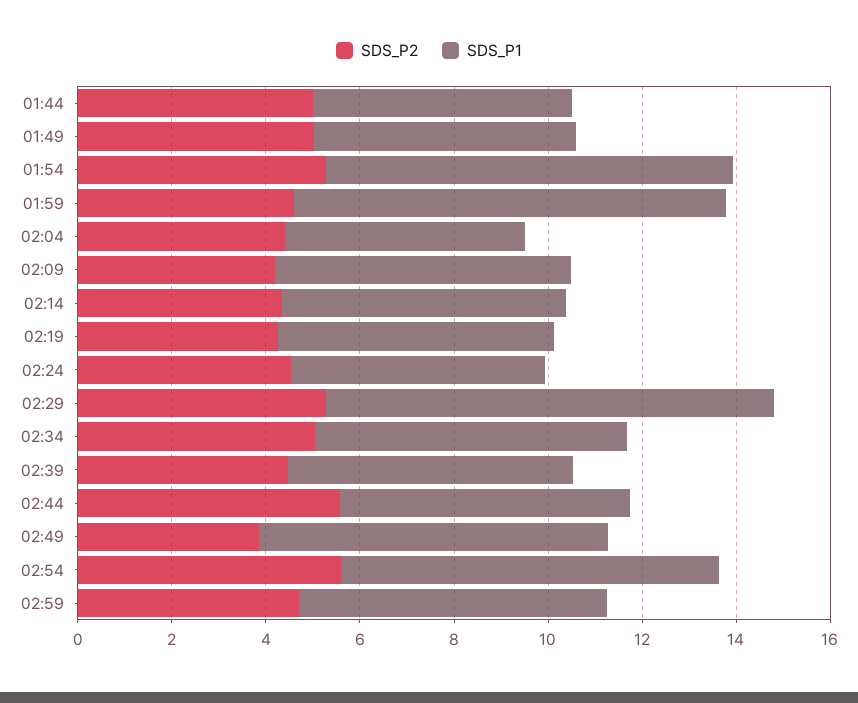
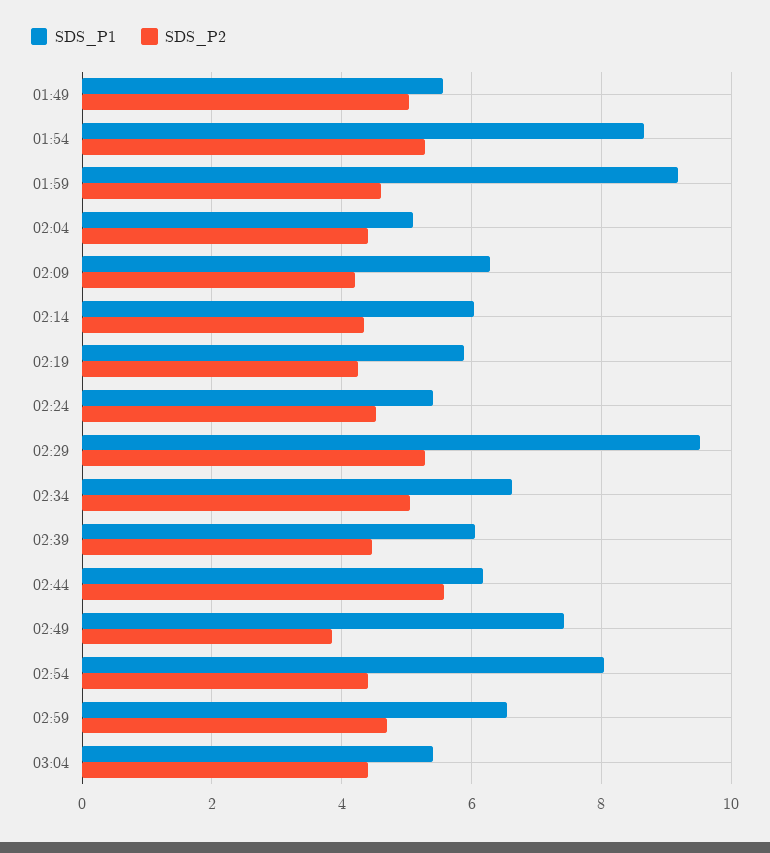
SDS_P2, 01:44: 5 -> none
SDS_P1, 01:44: 5.5 -> none
SDS_P2, 02:54: 5.5 -> 4.4
SDS_P1, 03:04: none -> 5.4
SDS_P2, 03:04: none -> 4.4

